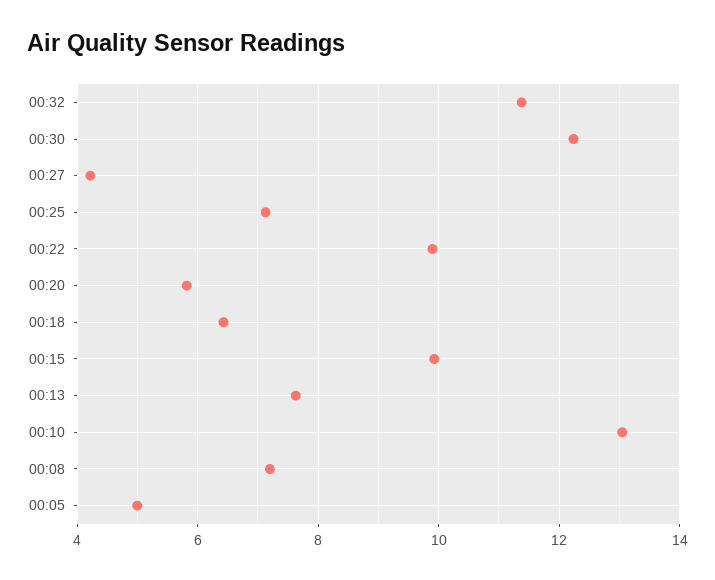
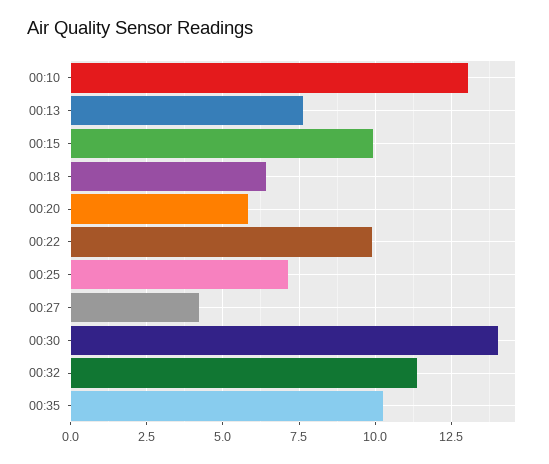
00:30: 12.2 -> 14
00:08: 7.2 -> none
00:05: 5 -> none
00:35: none -> 10.25

